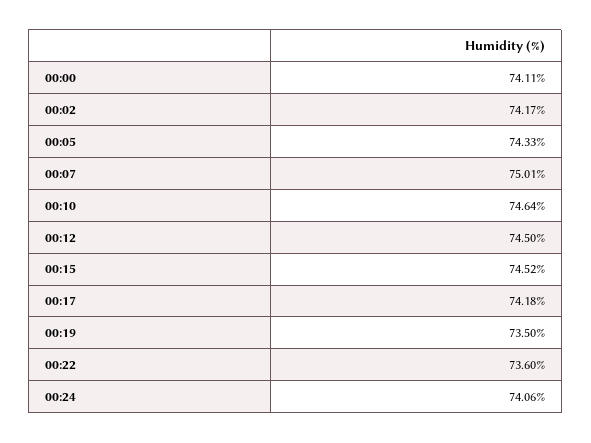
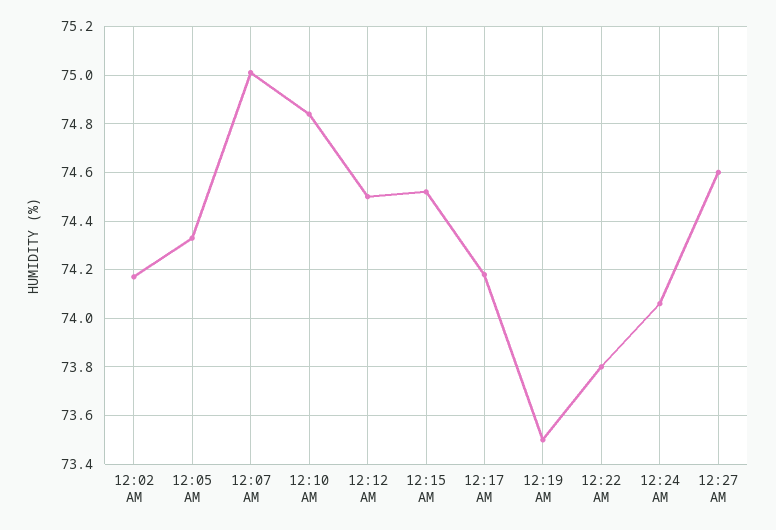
00:00: 74.11 -> none
00:10: 74.64 -> 74.85
00:22: 73.6 -> 73.8
12:27 AM: none -> 74.6

